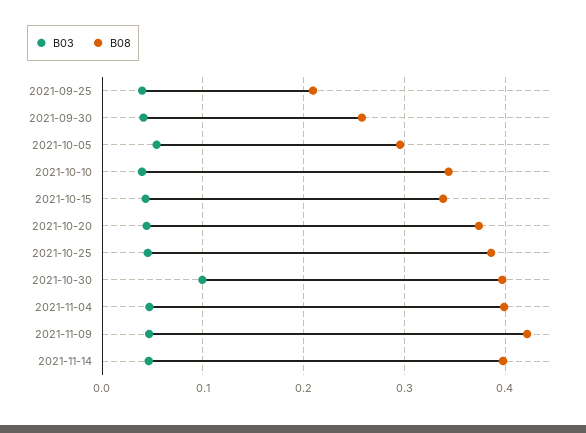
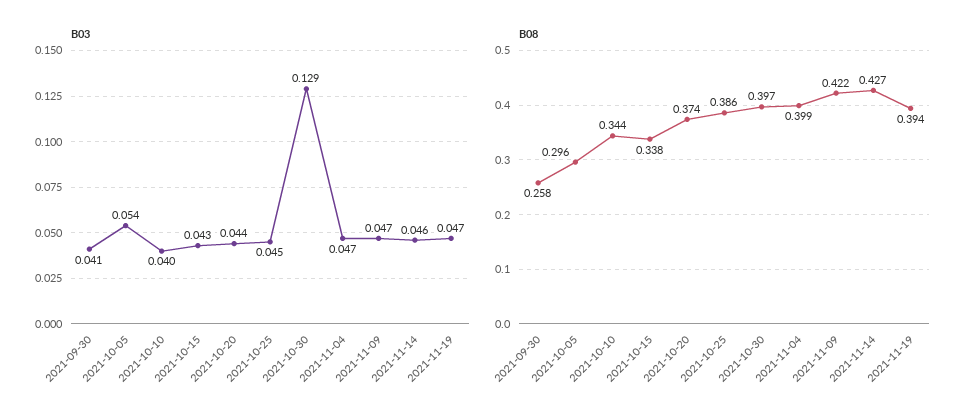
B03, 2021-09-25: 0.04 -> none
B08, 2021-09-25: 0.21 -> none
B03, 2021-10-30: 0.1 -> 0.129
B08, 2021-11-14: 0.4 -> 0.427
B03, 2021-11-19: none -> 0.047
B08, 2021-11-19: none -> 0.394

